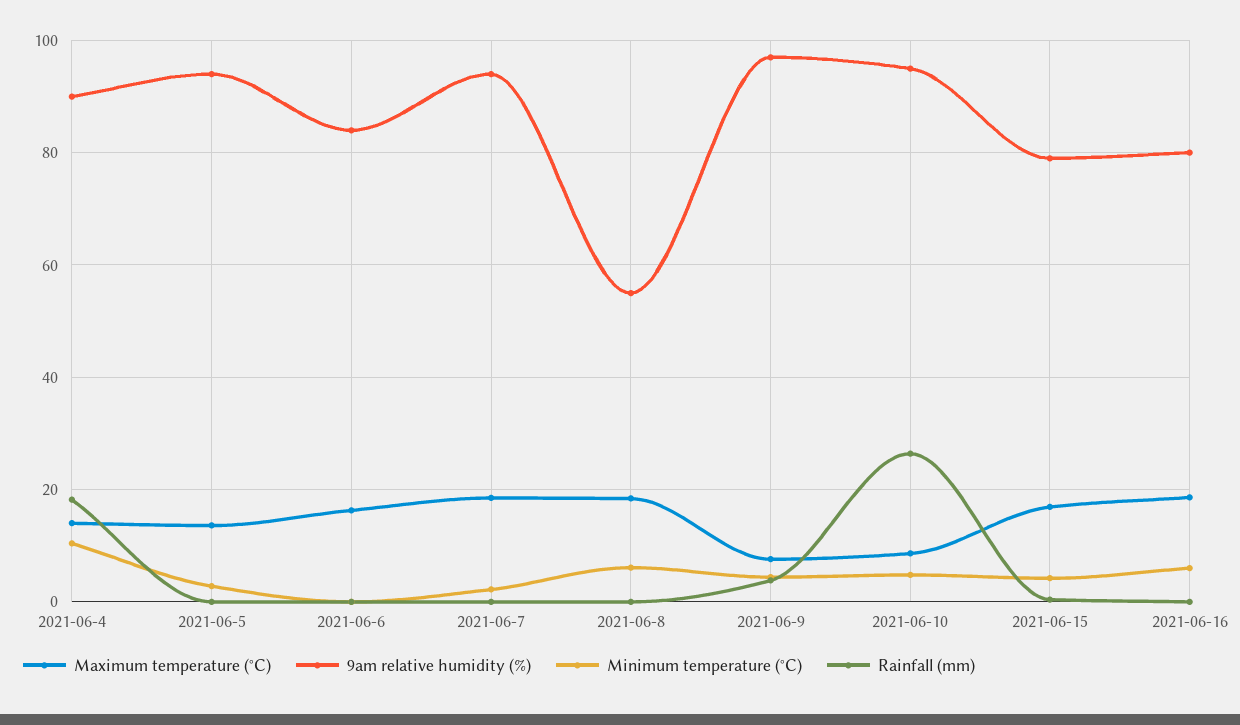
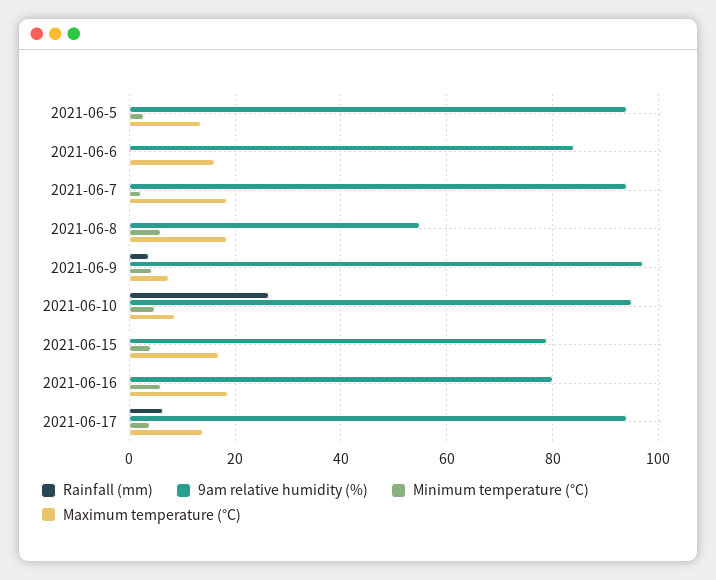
Maximum temperature (°C), 2021-06-4: 14 -> none
9am relative humidity (%), 2021-06-4: 90 -> none
Minimum temperature (°C), 2021-06-4: 10 -> none
Rainfall (mm), 2021-06-4: 18 -> none
Rainfall (mm), 2021-06-17: none -> 6
9am relative humidity (%), 2021-06-17: none -> 94
Minimum temperature (°C), 2021-06-17: none -> 4
Maximum temperature (°C), 2021-06-17: none -> 14

